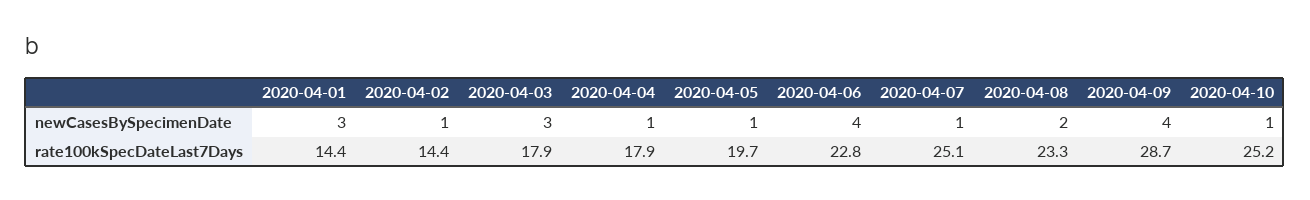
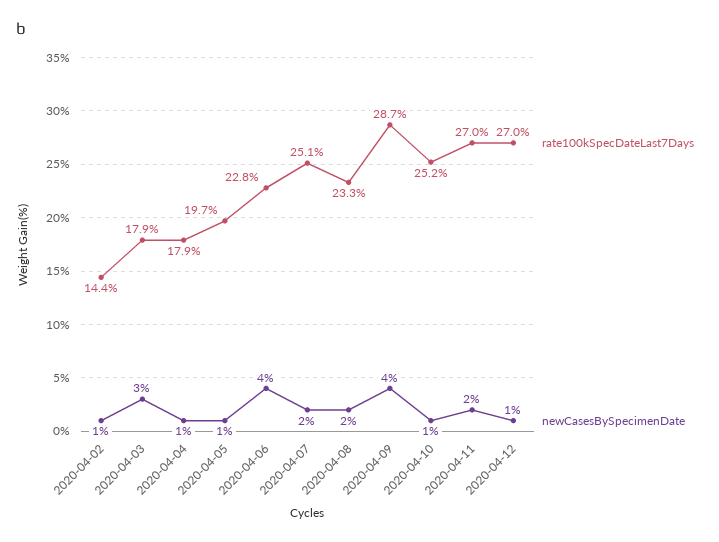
newCasesBySpecimenDate, 2020-04-01: 3 -> none
newCasesBySpecimenDate, 2020-04-07: 1 -> 2
rate100kSpecDateLast7Days, 2020-04-01: 14.4 -> none
rate100kSpecDateLast7Days, 2020-04-11: none -> 27
newCasesBySpecimenDate, 2020-04-11: none -> 2
rate100kSpecDateLast7Days, 2020-04-12: none -> 27
newCasesBySpecimenDate, 2020-04-12: none -> 1

